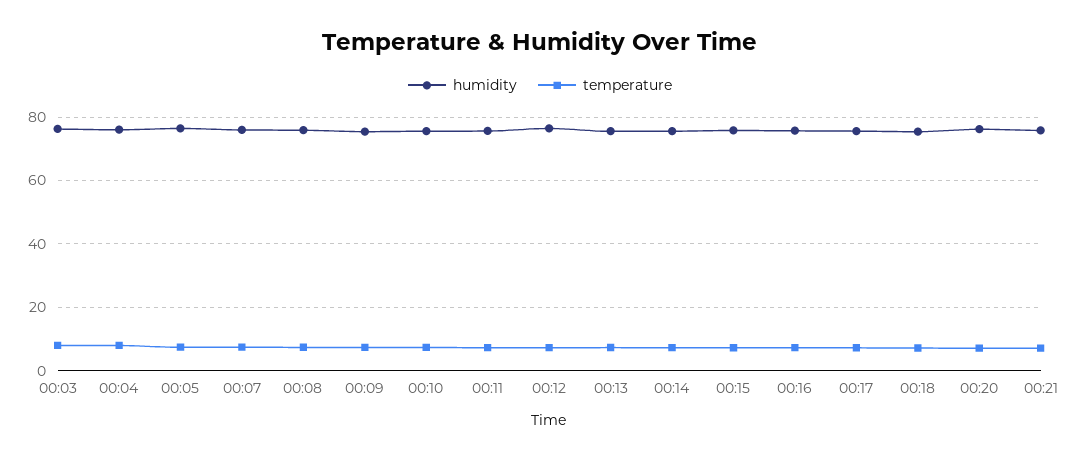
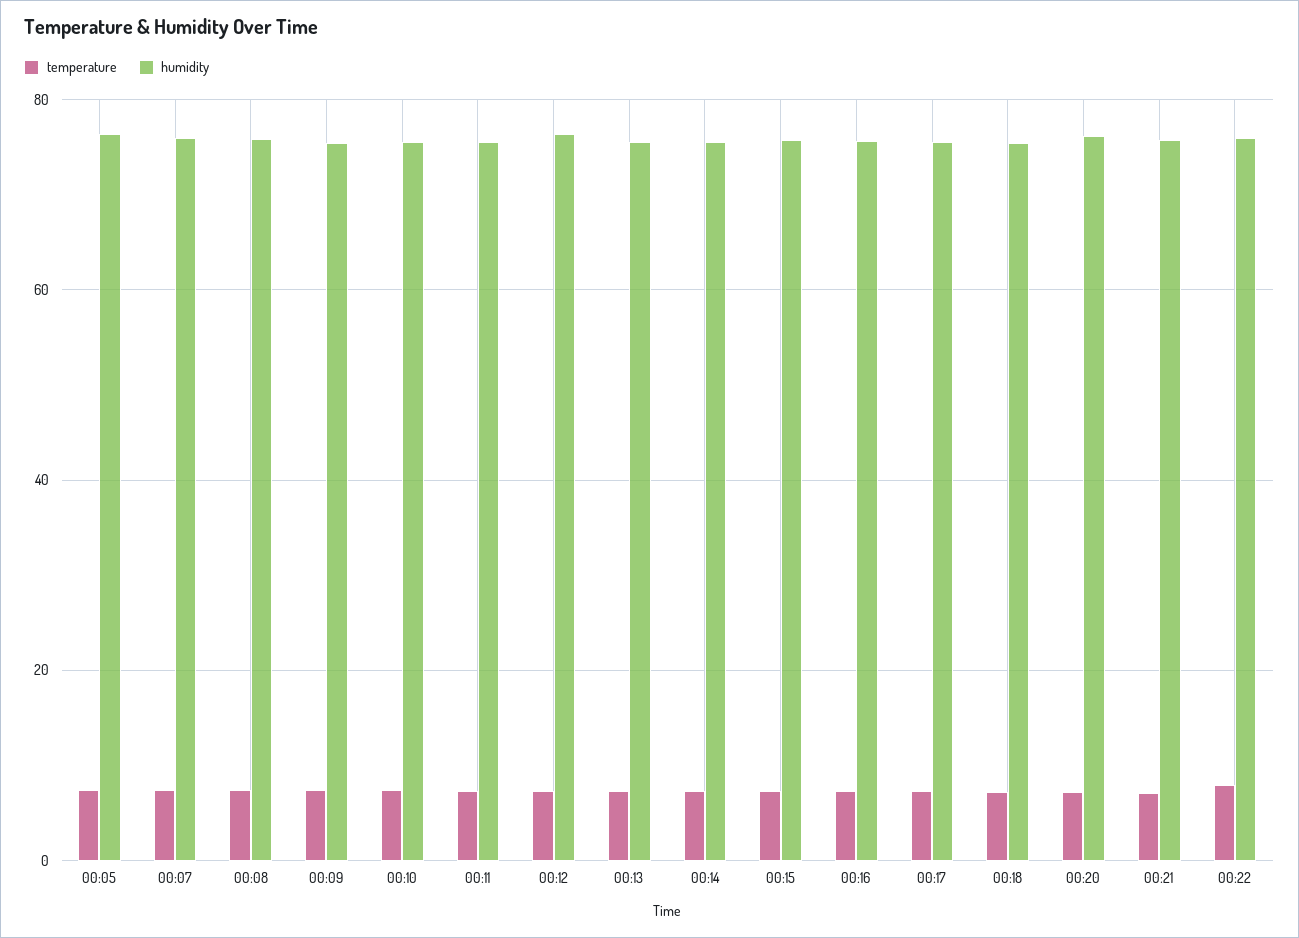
humidity, 00:03: 76 -> none
temperature, 00:03: 8 -> none
humidity, 00:04: 76 -> none
temperature, 00:04: 8 -> none
temperature, 00:22: none -> 8
humidity, 00:22: none -> 76

